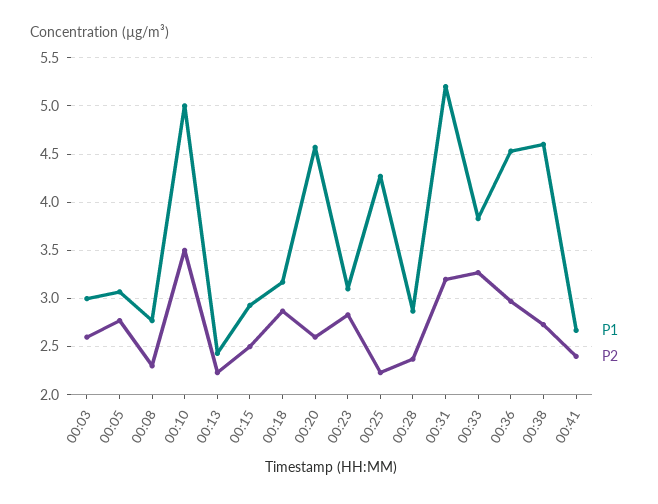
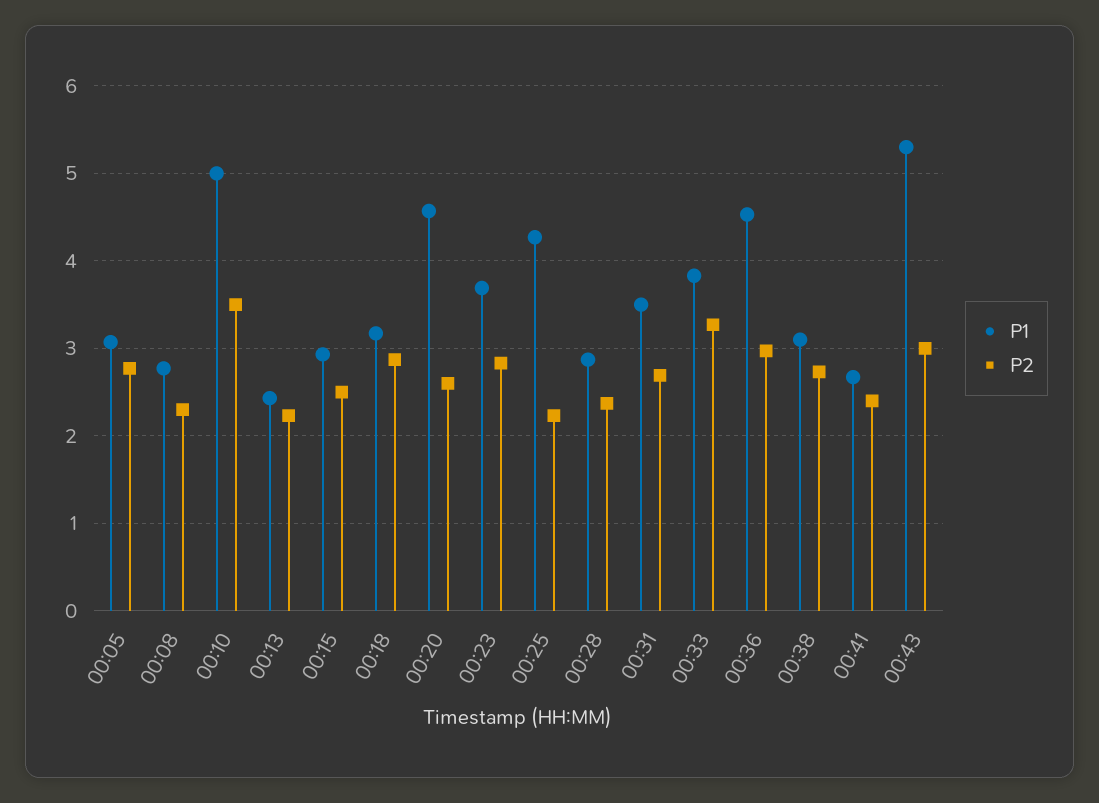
P1, 00:03: 3 -> none
P2, 00:03: 2.6 -> none
P1, 00:23: 3.1 -> 3.7
P1, 00:31: 5.2 -> 3.5
P2, 00:31: 3.2 -> 2.7
P1, 00:38: 4.6 -> 3.1
P1, 00:43: none -> 5.3
P2, 00:43: none -> 3

